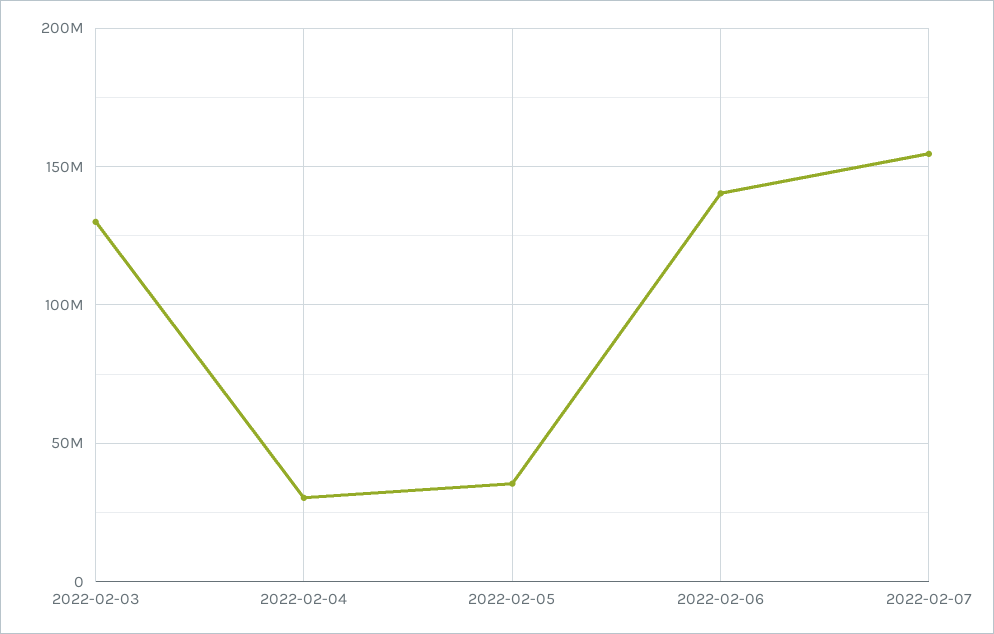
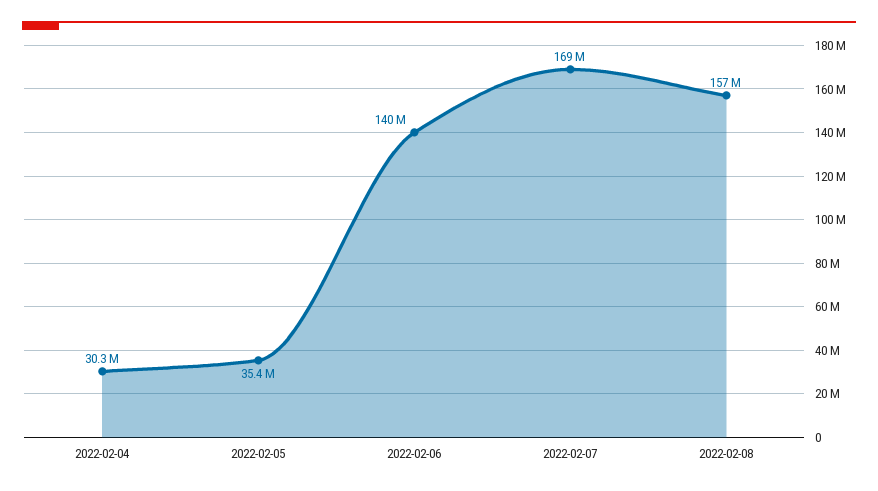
2022-02-03: 130000000 -> none
2022-02-07: 155000000 -> 169000000
2022-02-08: none -> 157000000

